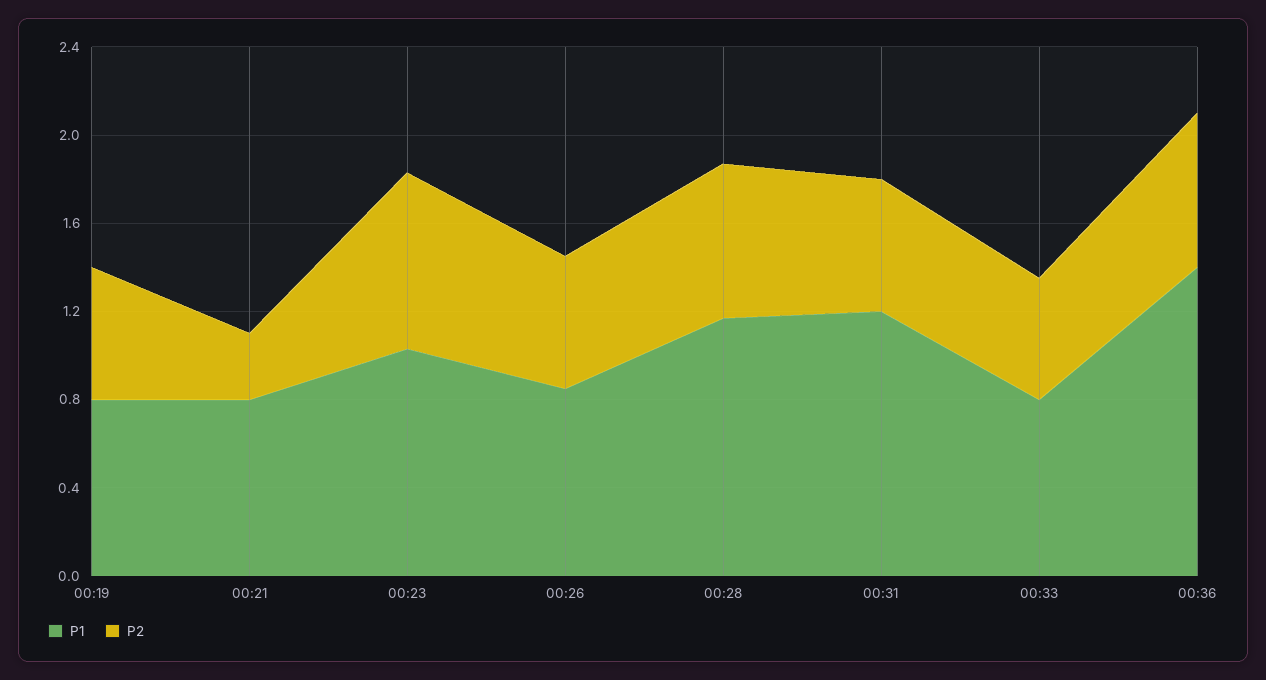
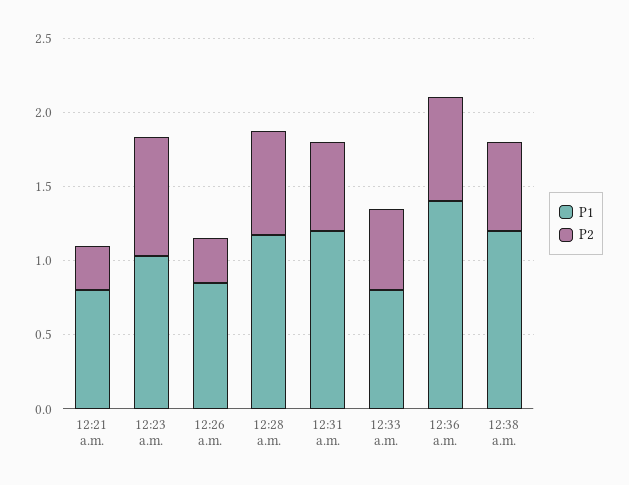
P1, 00:19: 0.8 -> none
P2, 00:19: 0.6 -> none
P2, 00:26: 0.6 -> 0.3
P1, 12:38 a.m.: none -> 1.2
P2, 12:38 a.m.: none -> 0.6

